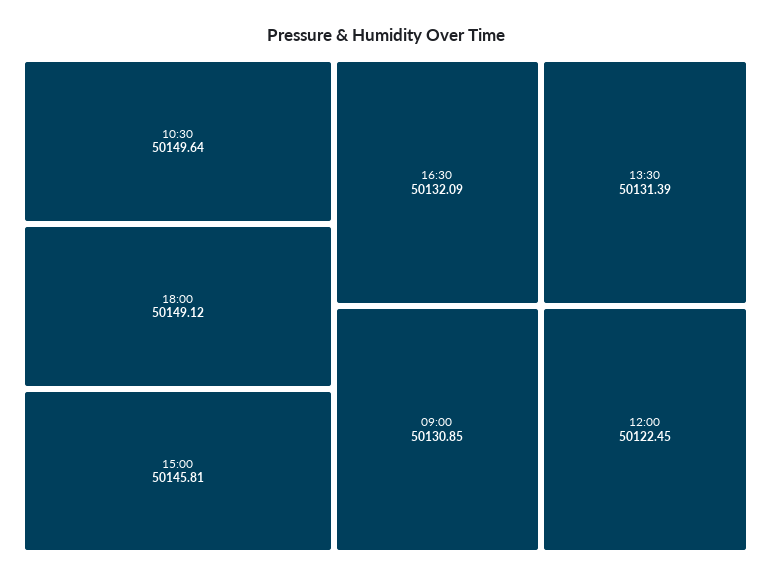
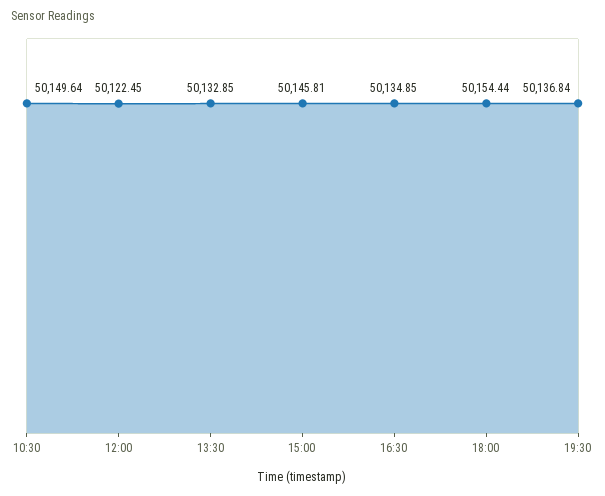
18:00: 50149.12 -> 50154.44
16:30: 50132.09 -> 50134.85
13:30: 50131.39 -> 50132.85
09:00: 50130.85 -> none
19:30: none -> 50136.84

